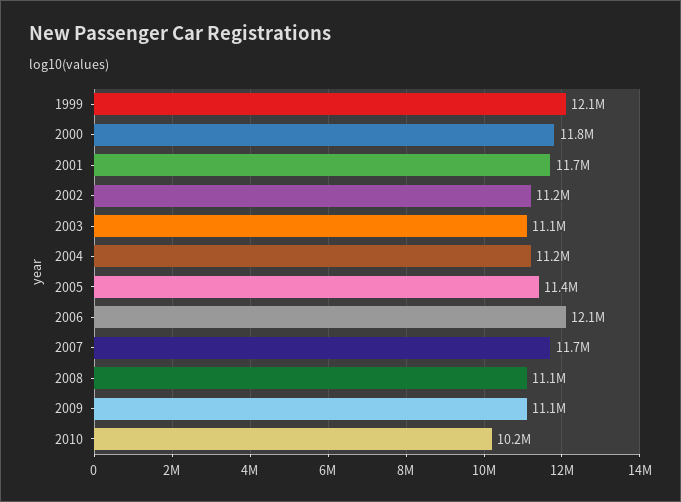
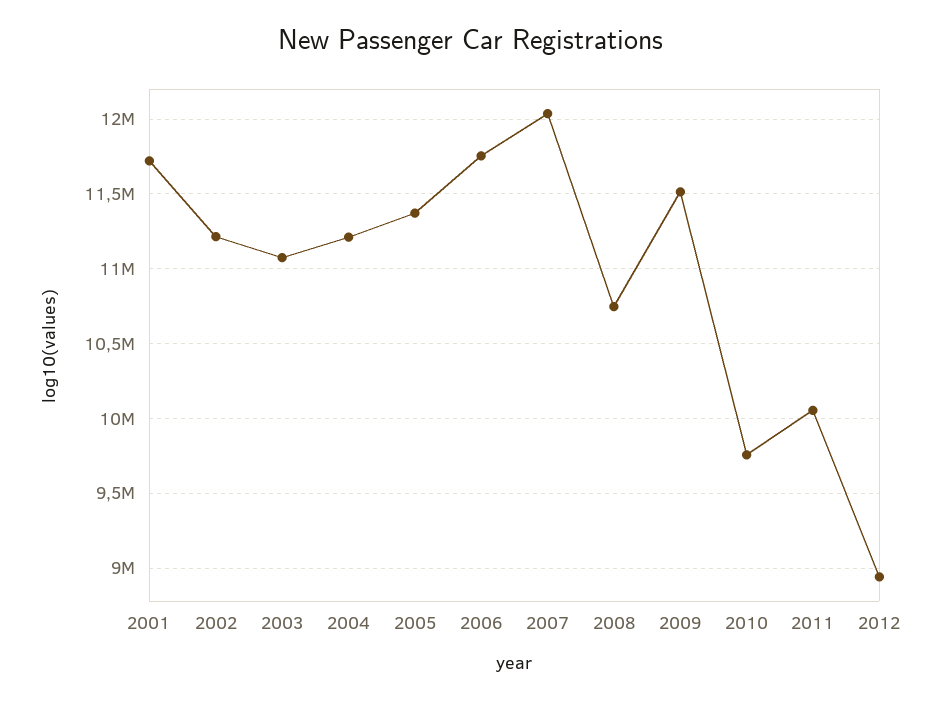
1999: 12100000 -> none
2000: 11800000 -> none
2006: 12100000 -> 11750000
2007: 11700000 -> 12050000
2008: 11100000 -> 10750000
2009: 11100000 -> 11500000
2010: 10200000 -> 9750000
2011: none -> 10050000
2012: none -> 8950000

